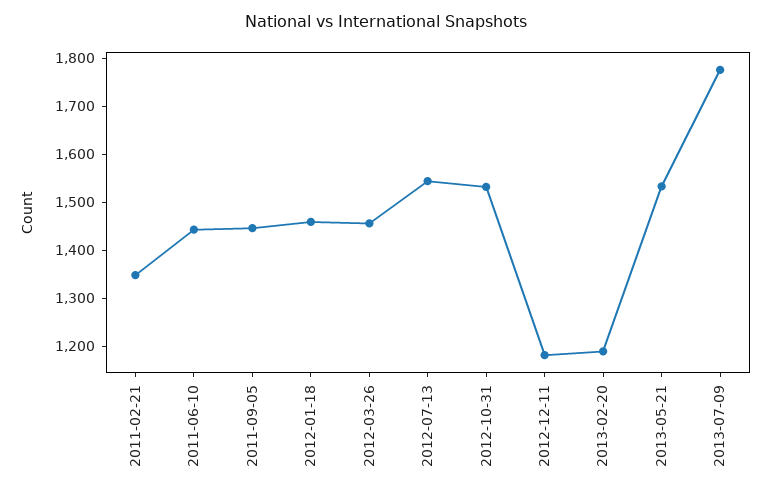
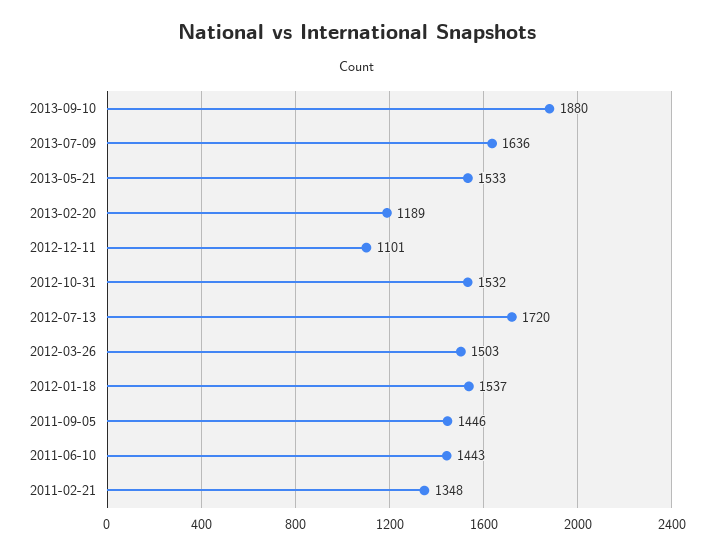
2012-01-18: 1460 -> 1537
2012-03-26: 1460 -> 1503
2012-07-13: 1540 -> 1720
2012-12-11: 1180 -> 1101
2013-07-09: 1780 -> 1636
2013-09-10: none -> 1880

